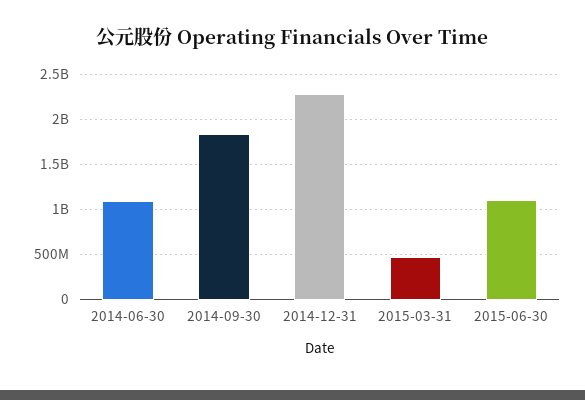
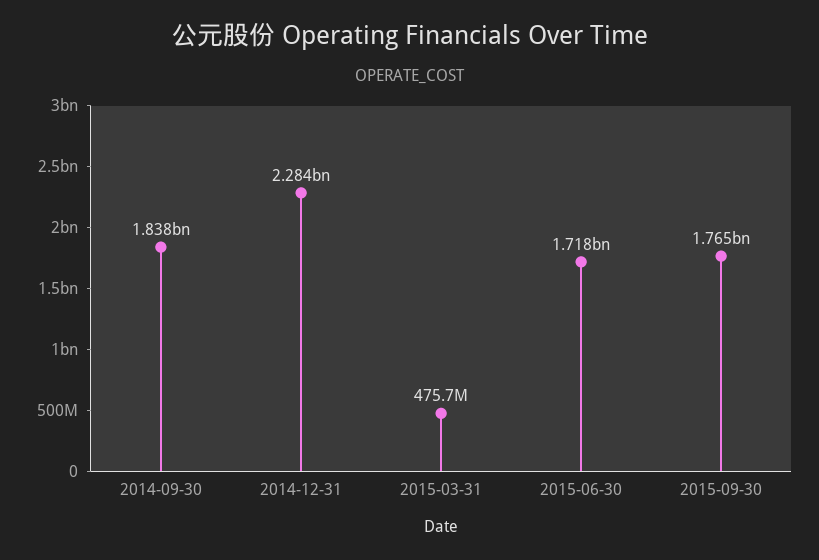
2014-06-30: 1100000000 -> none
2015-06-30: 1100000000 -> 1718000000
2015-09-30: none -> 1765000000

